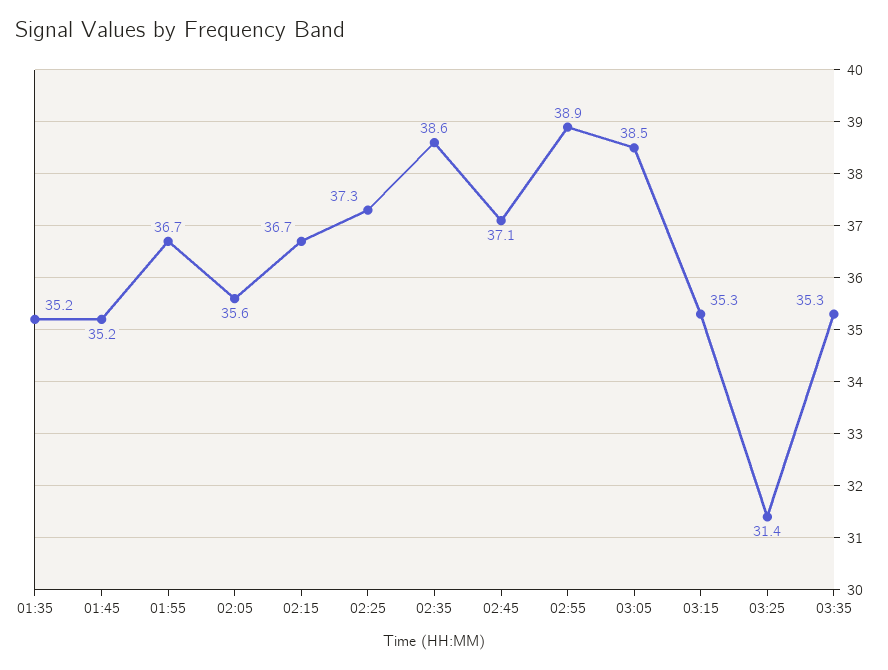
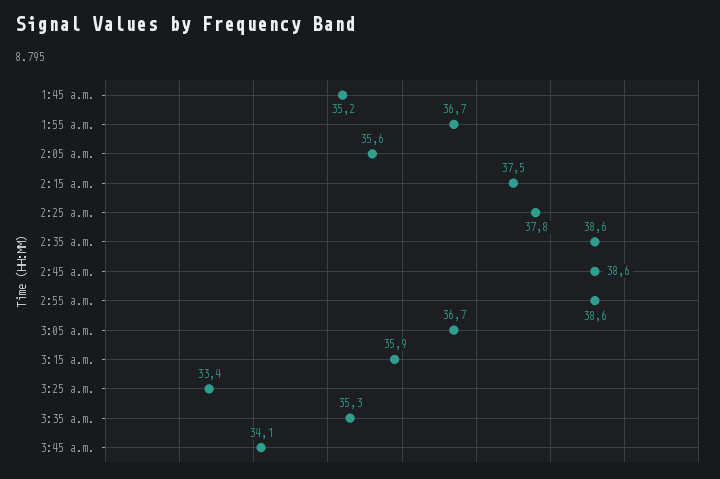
01:35: 35.2 -> none
02:15: 36.7 -> 37.5
02:25: 37.3 -> 37.8
02:45: 37.1 -> 38.6
02:55: 38.9 -> 38.6
03:05: 38.5 -> 36.7
03:15: 35.3 -> 35.9
03:25: 31.4 -> 33.4
3:45 a.m.: none -> 34.1

